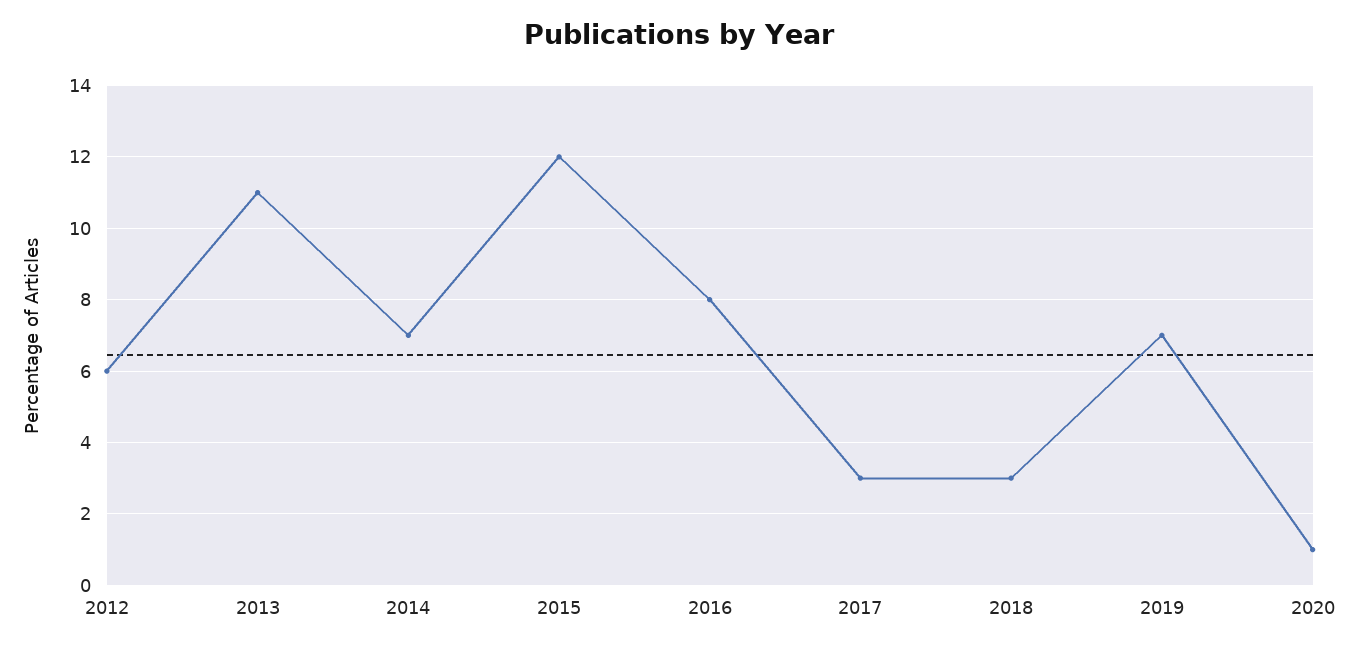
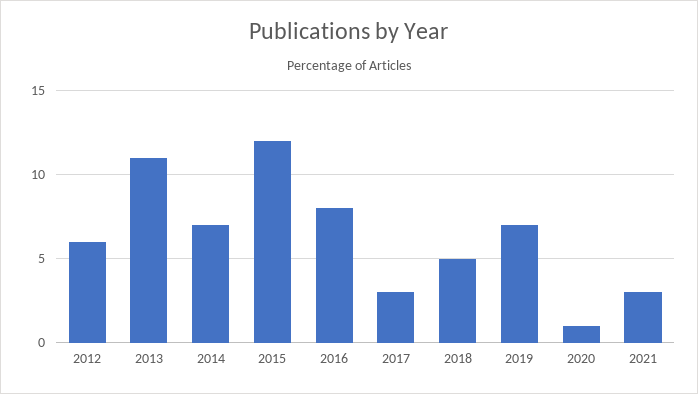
2018: 3 -> 5
2021: none -> 3

